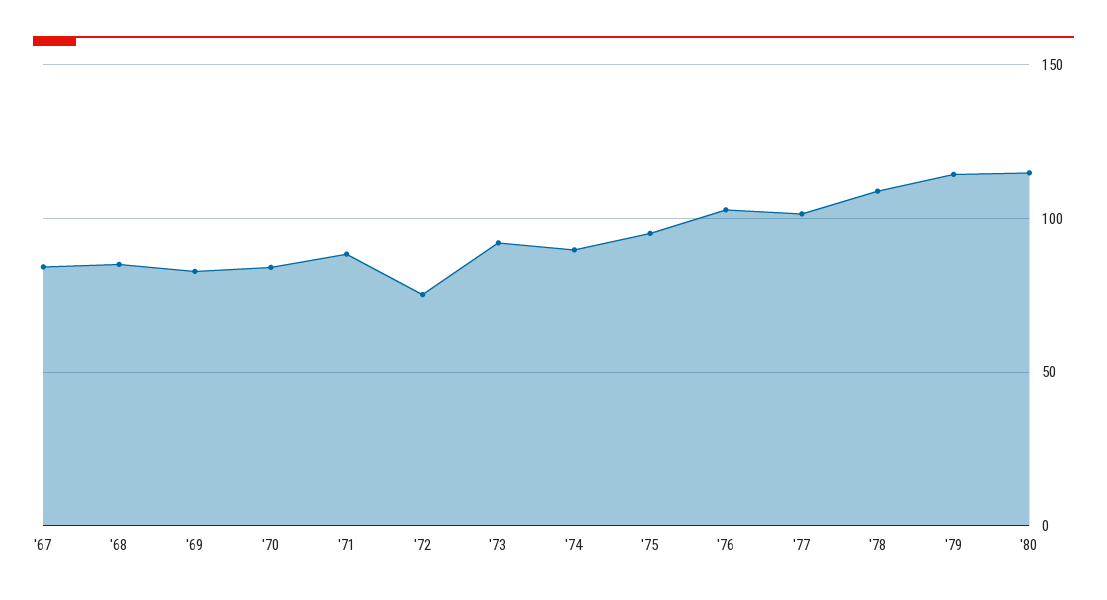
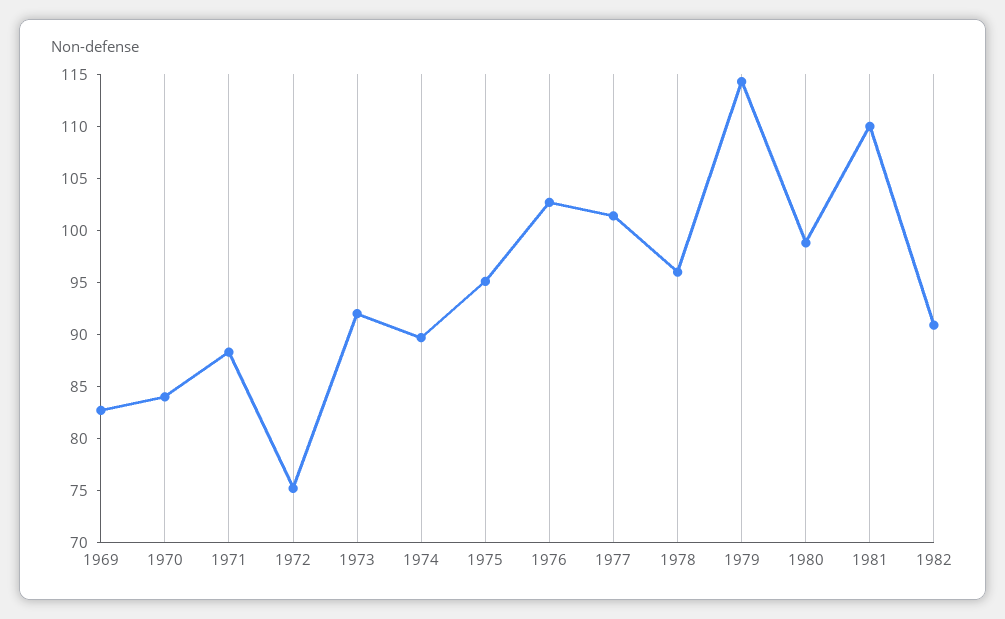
'67: 85 -> none
'68: 85 -> none
'78: 110 -> 96
'80: 115 -> 99
1981: none -> 110
1982: none -> 91

